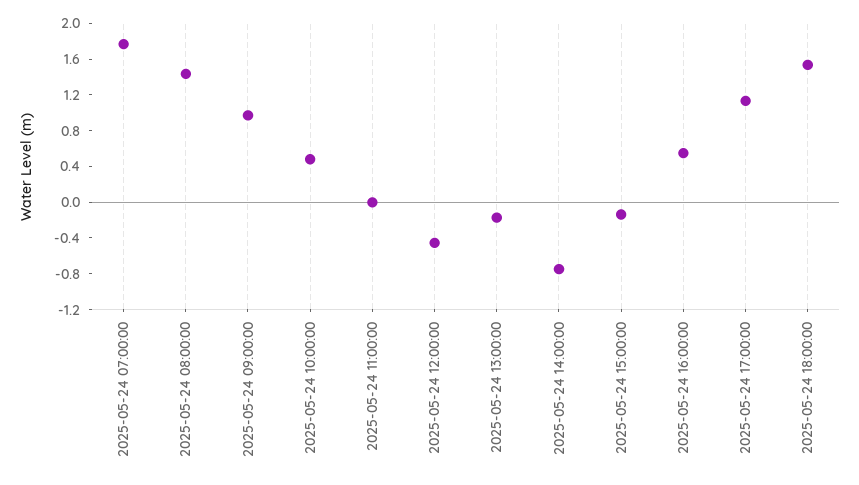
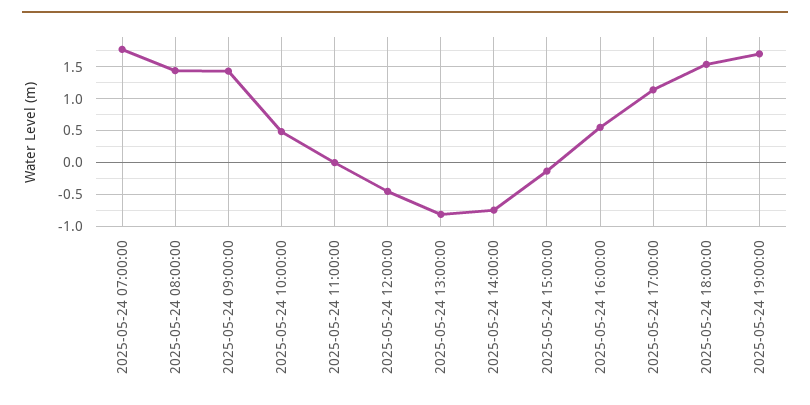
2025-05-24 09:00:00: 1 -> 1.4
2025-05-24 13:00:00: -0.2 -> -0.8
2025-05-24 19:00:00: none -> 1.7

